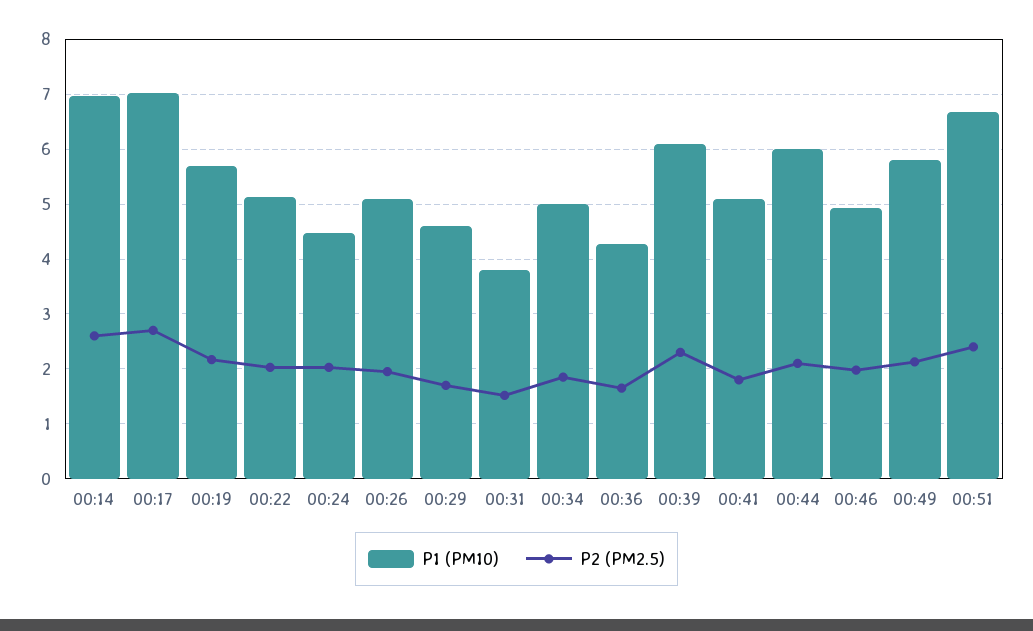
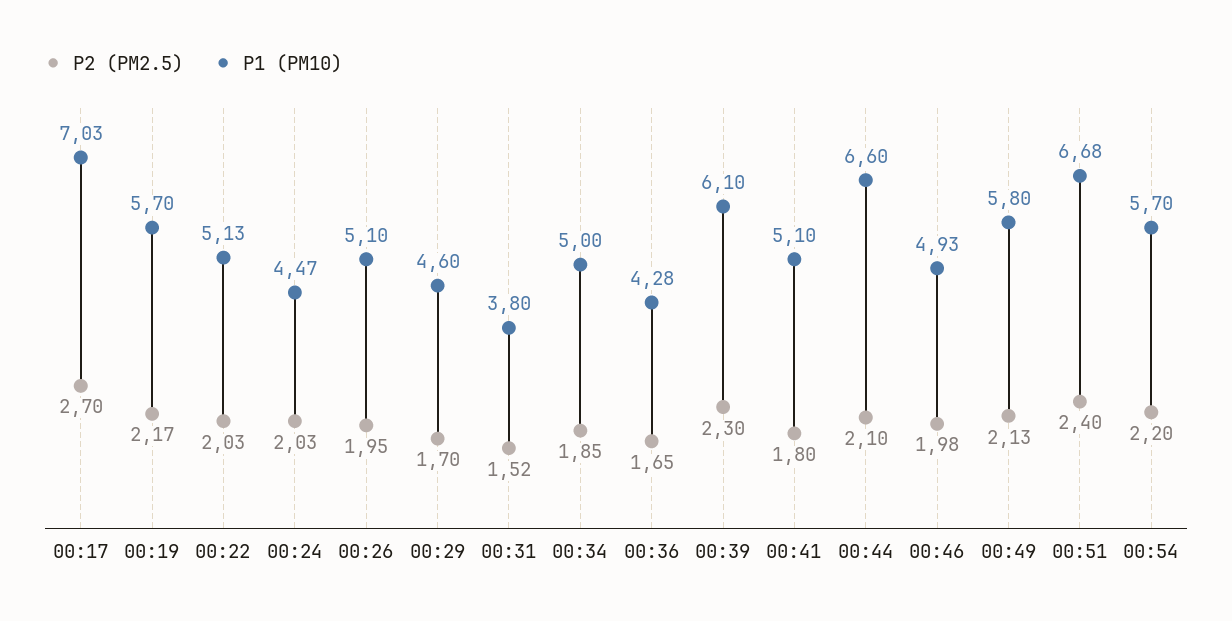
P1 (PM10), 00:14: 7 -> none
P2 (PM2.5), 00:14: 2.6 -> none
P1 (PM10), 00:44: 6 -> 6.6
P2 (PM2.5), 00:54: none -> 2.2
P1 (PM10), 00:54: none -> 5.7

